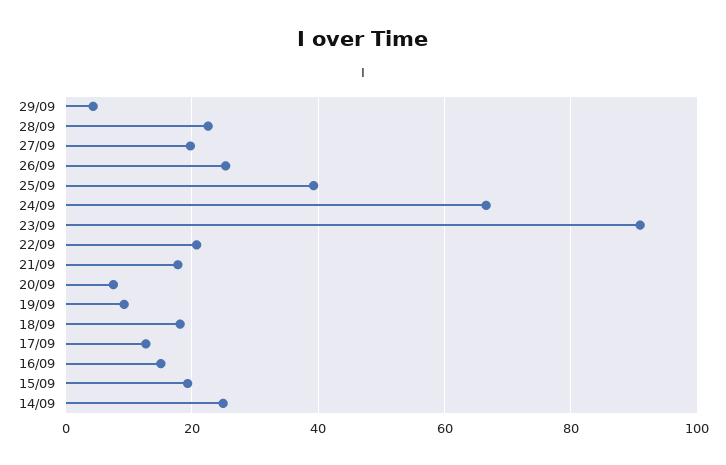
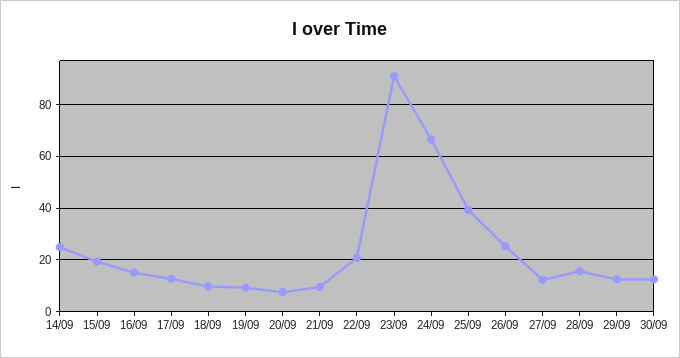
29/09: 4 -> 12.5
28/09: 22 -> 15
27/09: 20 -> 12.5
21/09: 18 -> 10
18/09: 18 -> 10
30/09: none -> 12.5

